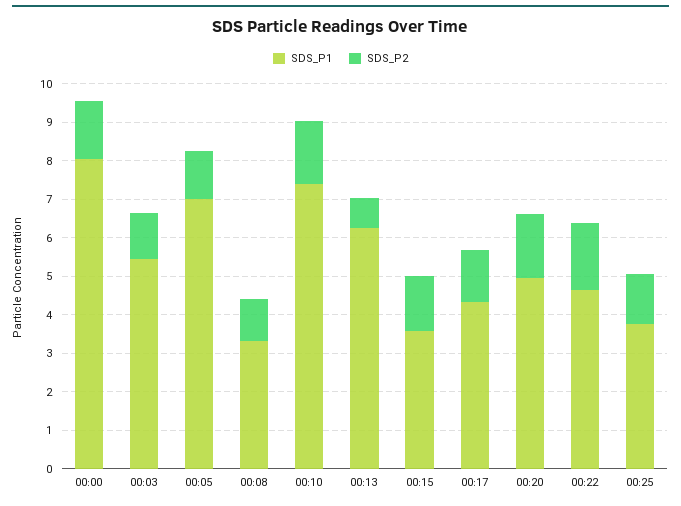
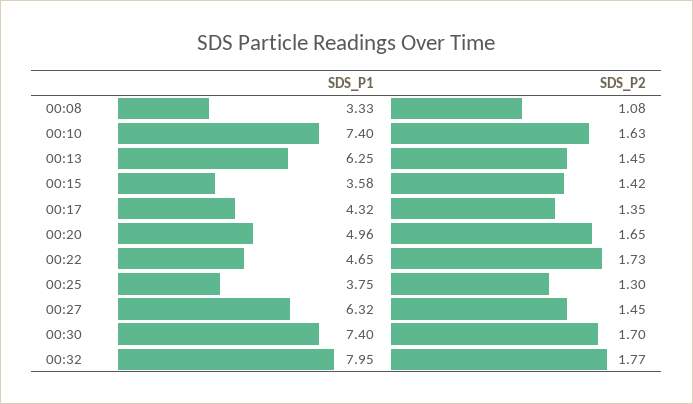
SDS_P1, 00:00: 8 -> none
SDS_P2, 00:00: 1.5 -> none
SDS_P1, 00:03: 5.5 -> none
SDS_P2, 00:03: 1.25 -> none
SDS_P1, 00:05: 7 -> none
SDS_P2, 00:05: 1.25 -> none
SDS_P2, 00:13: 0.75 -> 1.45
SDS_P1, 00:27: none -> 6.32
SDS_P2, 00:27: none -> 1.45
SDS_P1, 00:30: none -> 7.4
SDS_P2, 00:30: none -> 1.7
SDS_P1, 00:32: none -> 7.95
SDS_P2, 00:32: none -> 1.77

